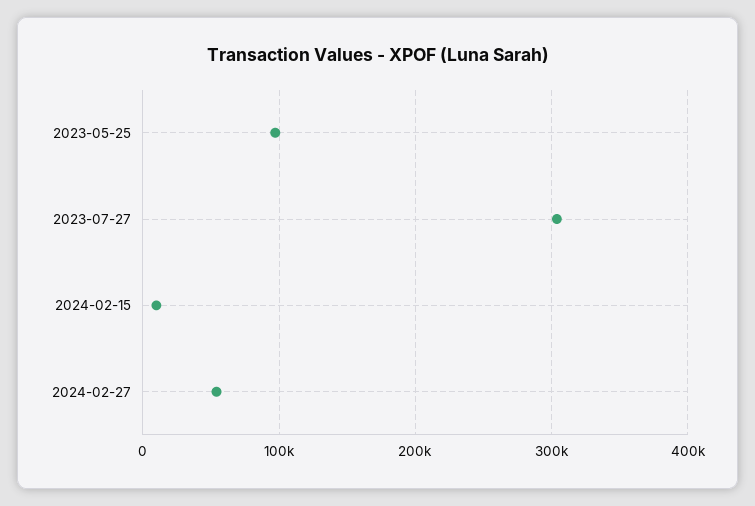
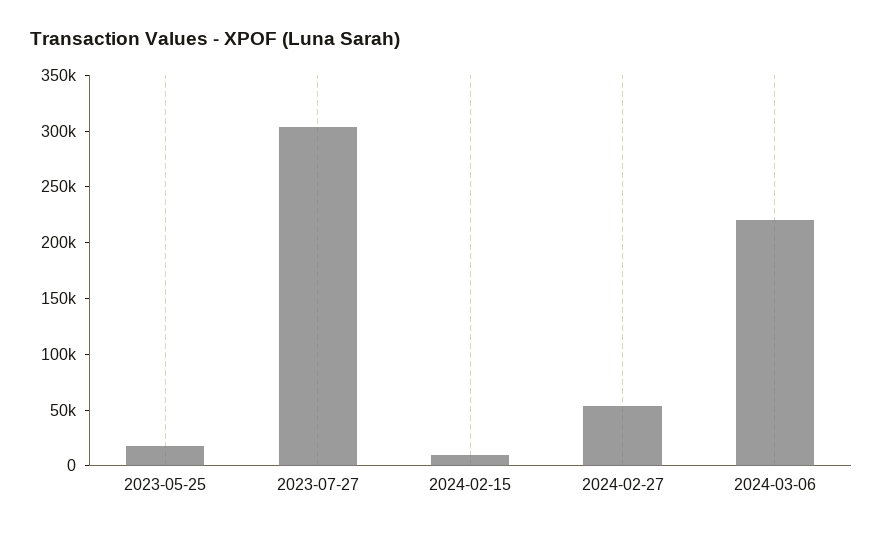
2023-05-25: 100000 -> 20000
2024-03-06: none -> 220000

